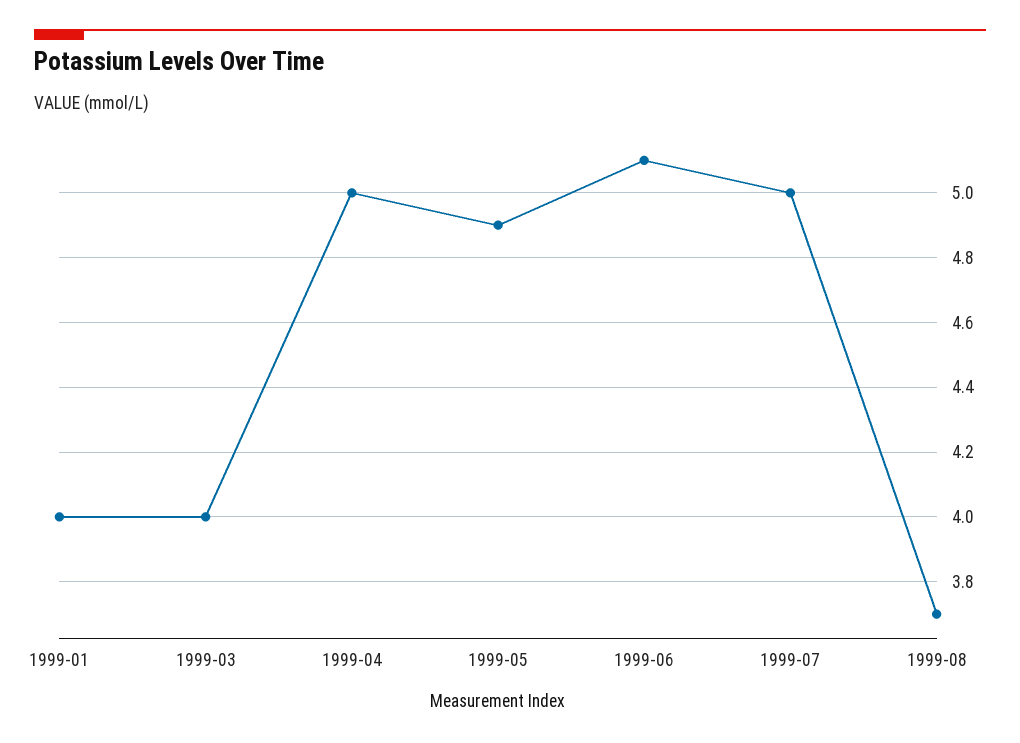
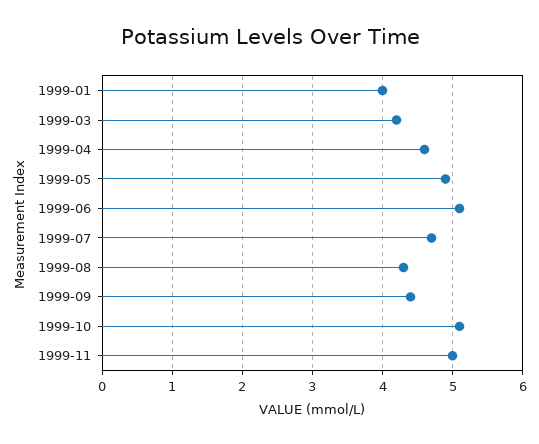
1999-03: 4 -> 4.2
1999-04: 5 -> 4.6
1999-07: 5 -> 4.7
1999-08: 3.7 -> 4.3
1999-09: none -> 4.4
1999-10: none -> 5.1
1999-11: none -> 5

